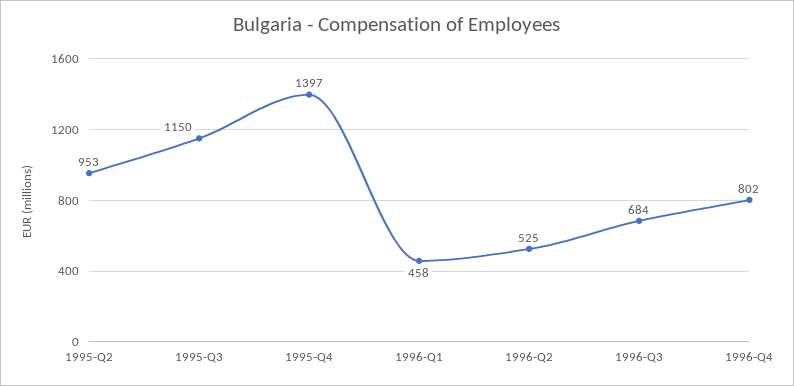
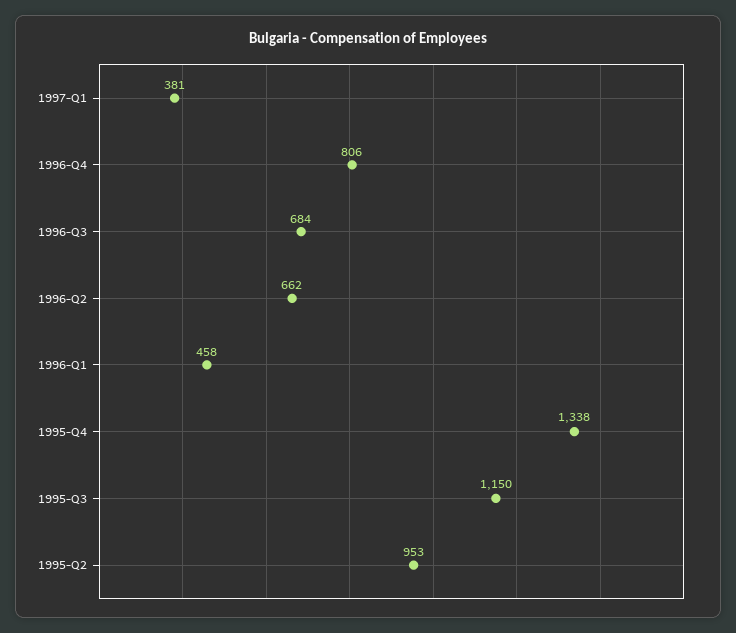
1995-Q4: 1397 -> 1338
1996-Q2: 525 -> 662
1996-Q4: 802 -> 806
1997-Q1: none -> 381

